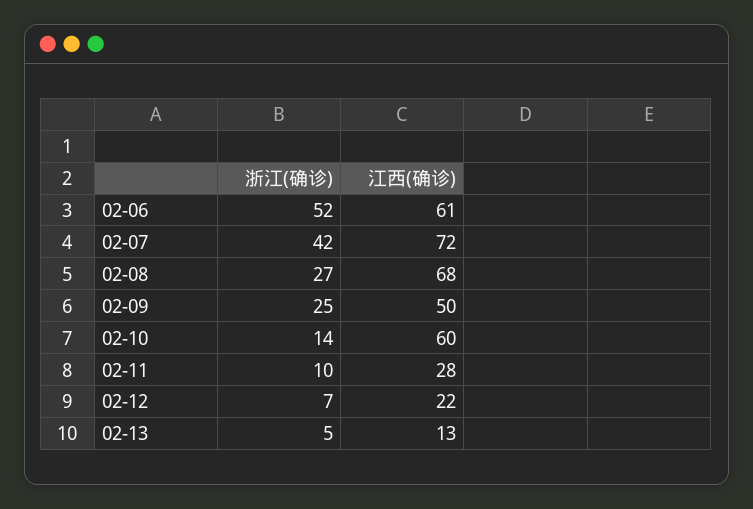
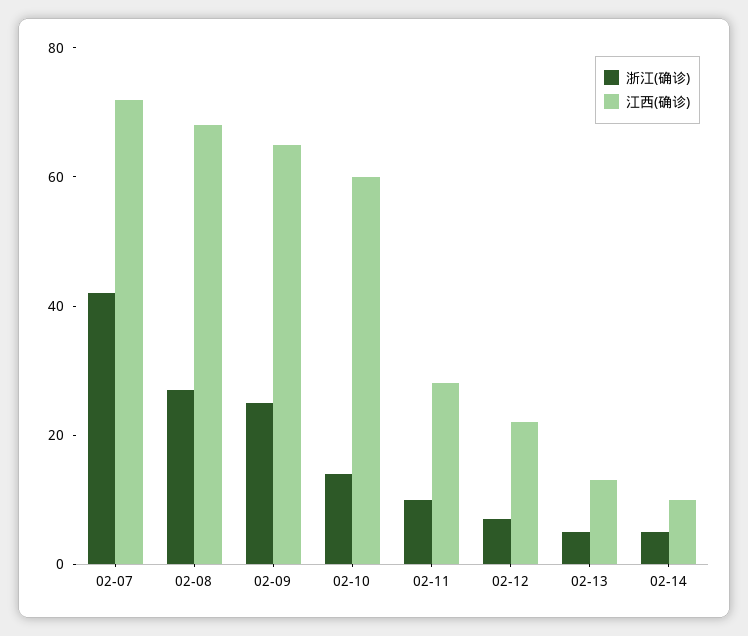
浙江(确诊), 02-06: 52 -> none
江西(确诊), 02-06: 61 -> none
江西(确诊), 02-09: 50 -> 65
浙江(确诊), 02-14: none -> 5
江西(确诊), 02-14: none -> 10

